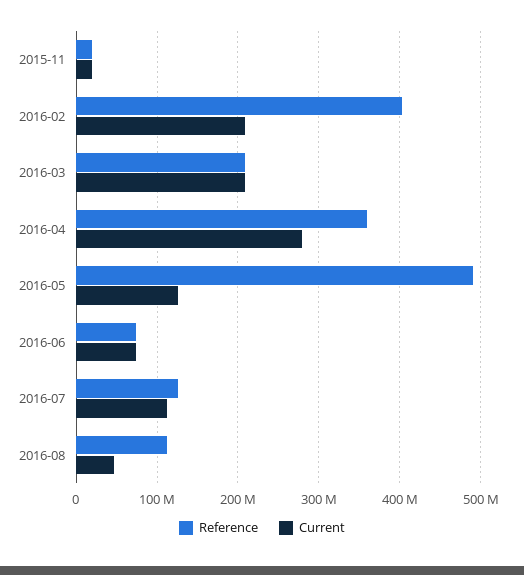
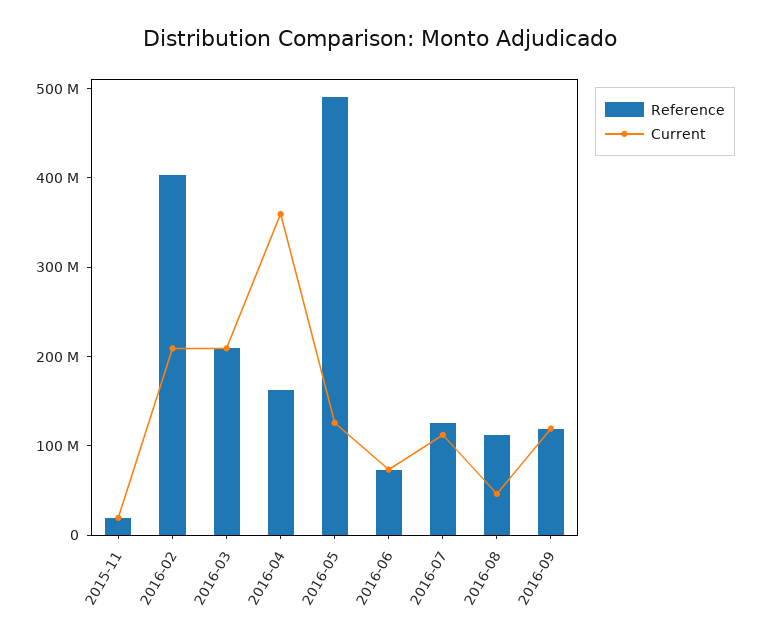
Reference, 2016-04: 360000000 -> 160000000
Current, 2016-04: 280000000 -> 360000000
Reference, 2016-09: none -> 120000000
Current, 2016-09: none -> 120000000

